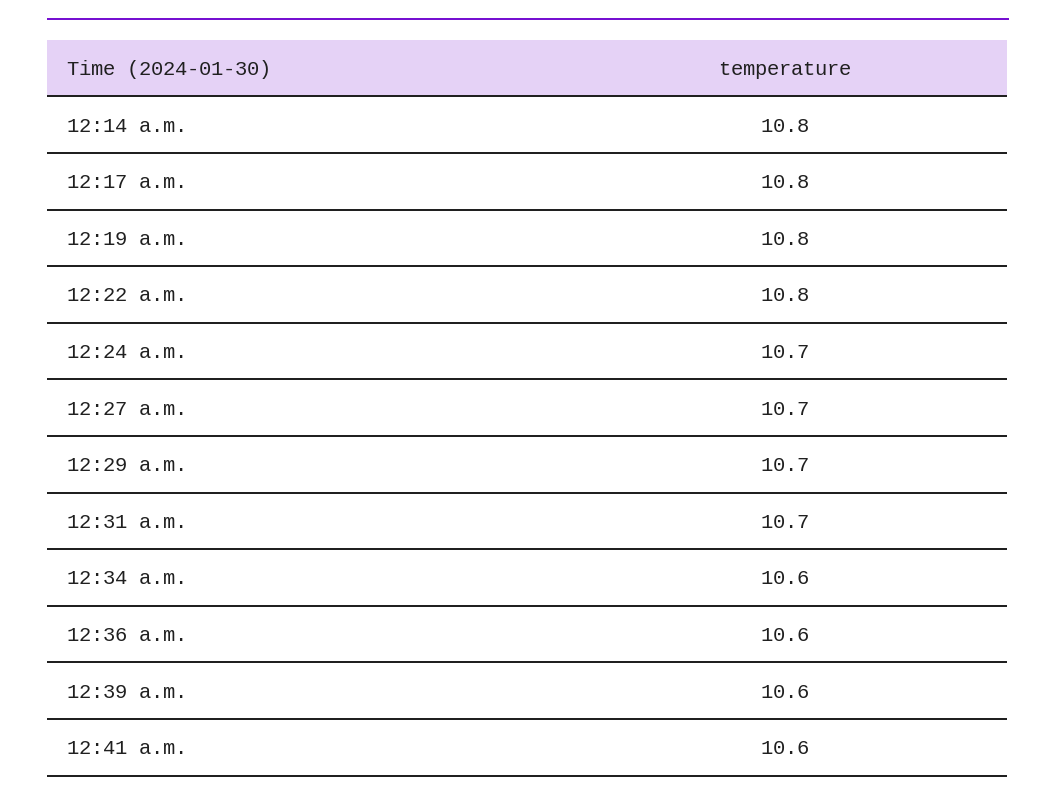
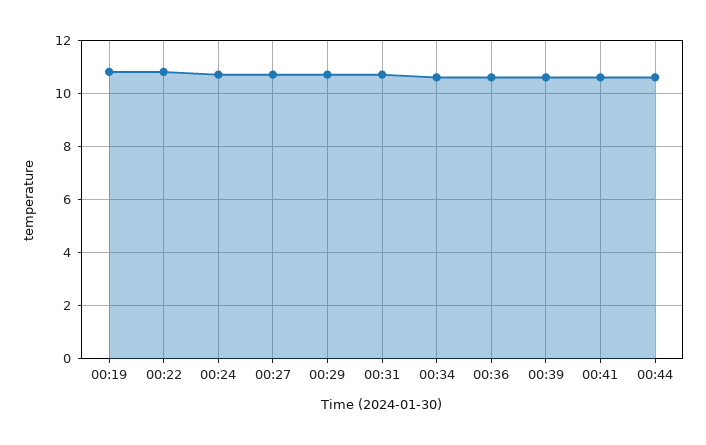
12:14 a.m.: 10.8 -> none
12:17 a.m.: 10.8 -> none
00:44: none -> 10.5

